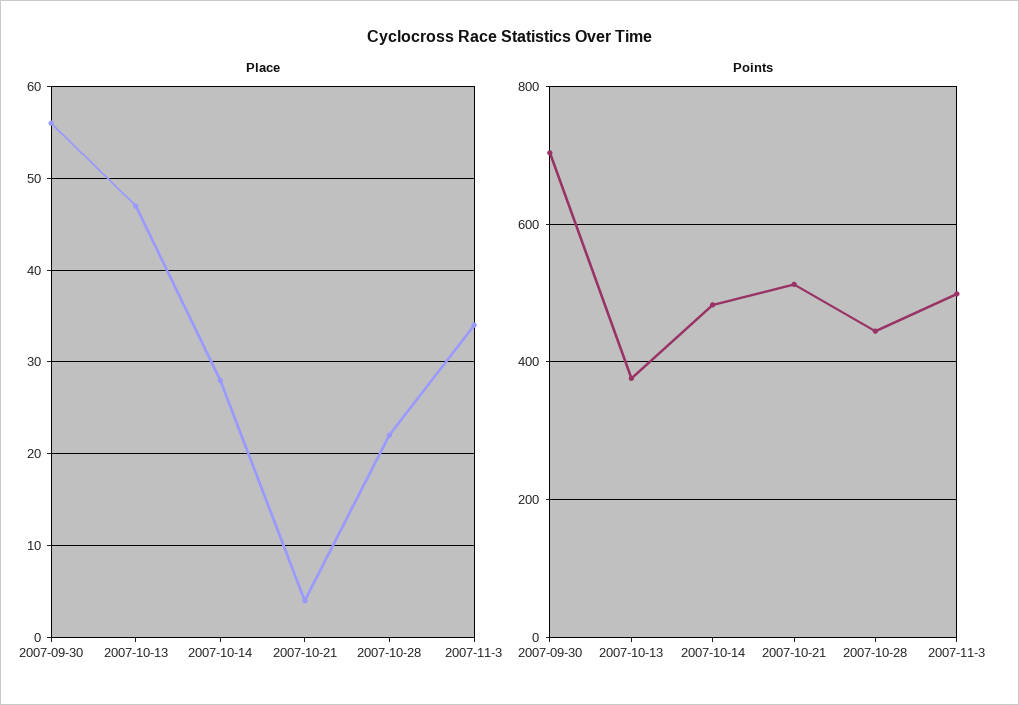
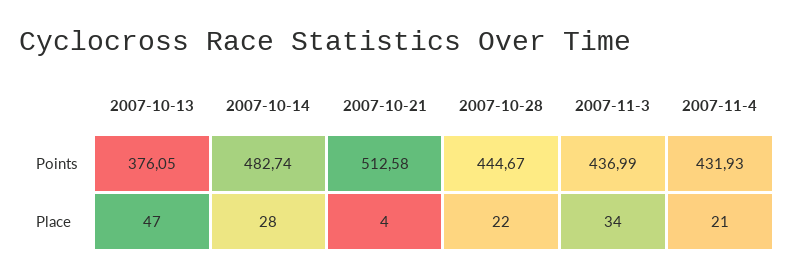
Place, 2007-09-30: 56 -> none
Points, 2007-09-30: 700 -> none
Points, 2007-11-3: 500 -> 436.99
Points, 2007-11-4: none -> 431.93
Place, 2007-11-4: none -> 21

